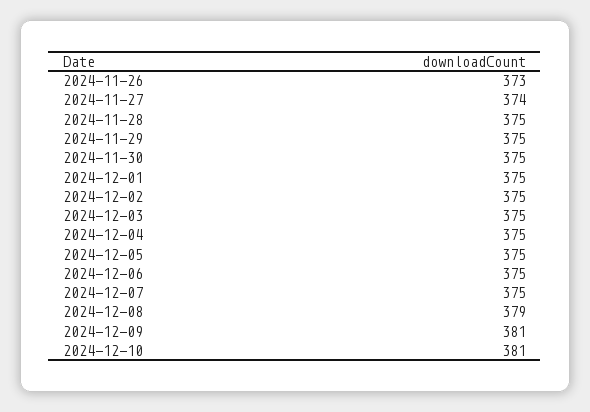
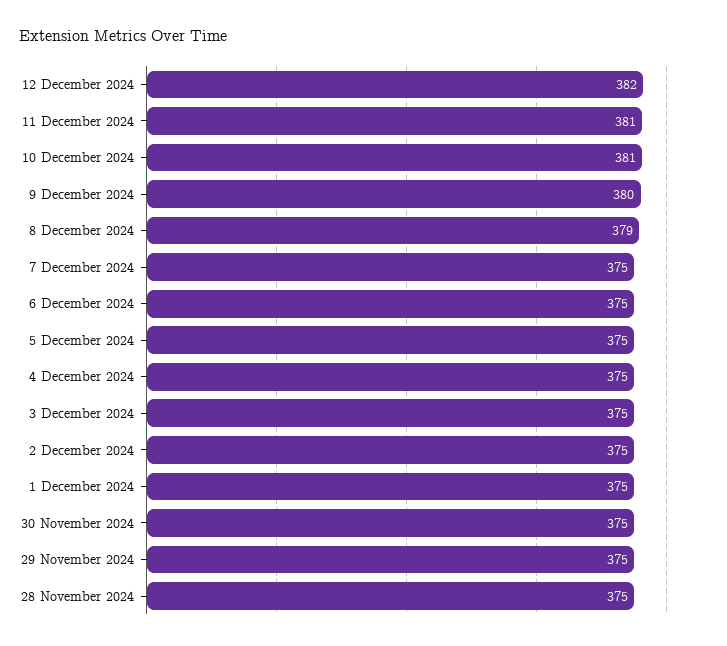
2024-11-26: 373 -> none
2024-11-27: 374 -> none
2024-12-09: 381 -> 380
12 December 2024: none -> 382
11 December 2024: none -> 381

